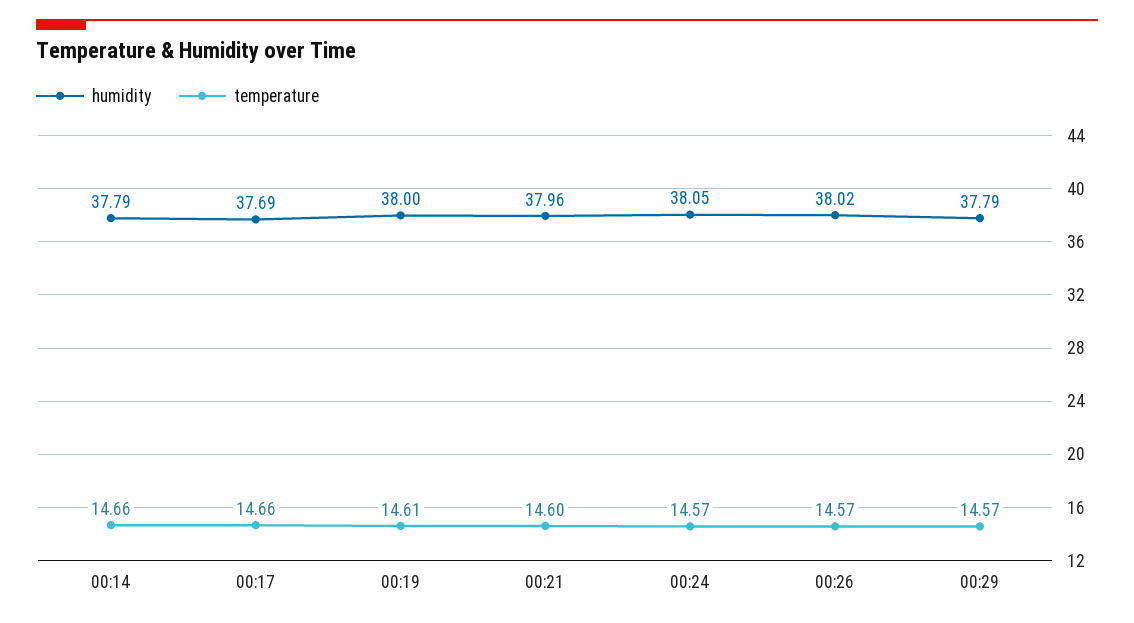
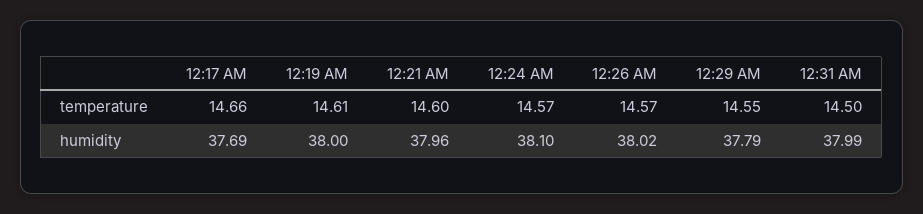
humidity, 00:14: 37.79 -> none
temperature, 00:14: 14.66 -> none
humidity, 00:24: 38.05 -> 38.1
temperature, 00:29: 14.57 -> 14.55
temperature, 12:31 AM: none -> 14.5
humidity, 12:31 AM: none -> 37.99

